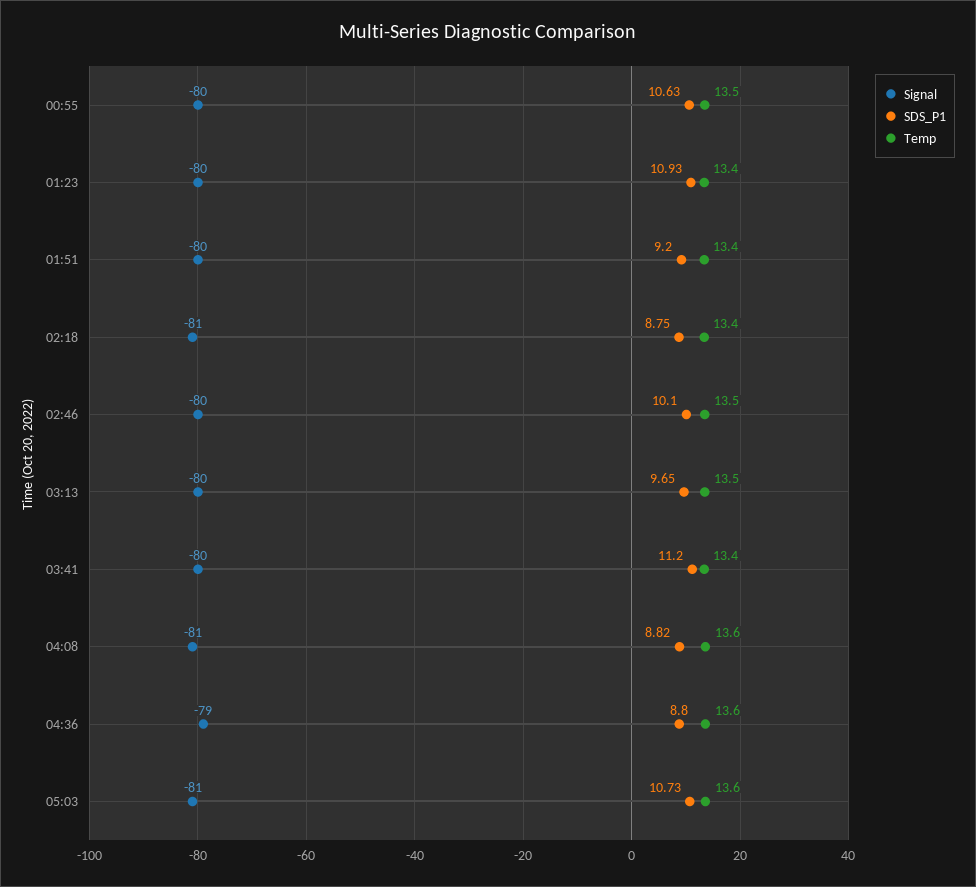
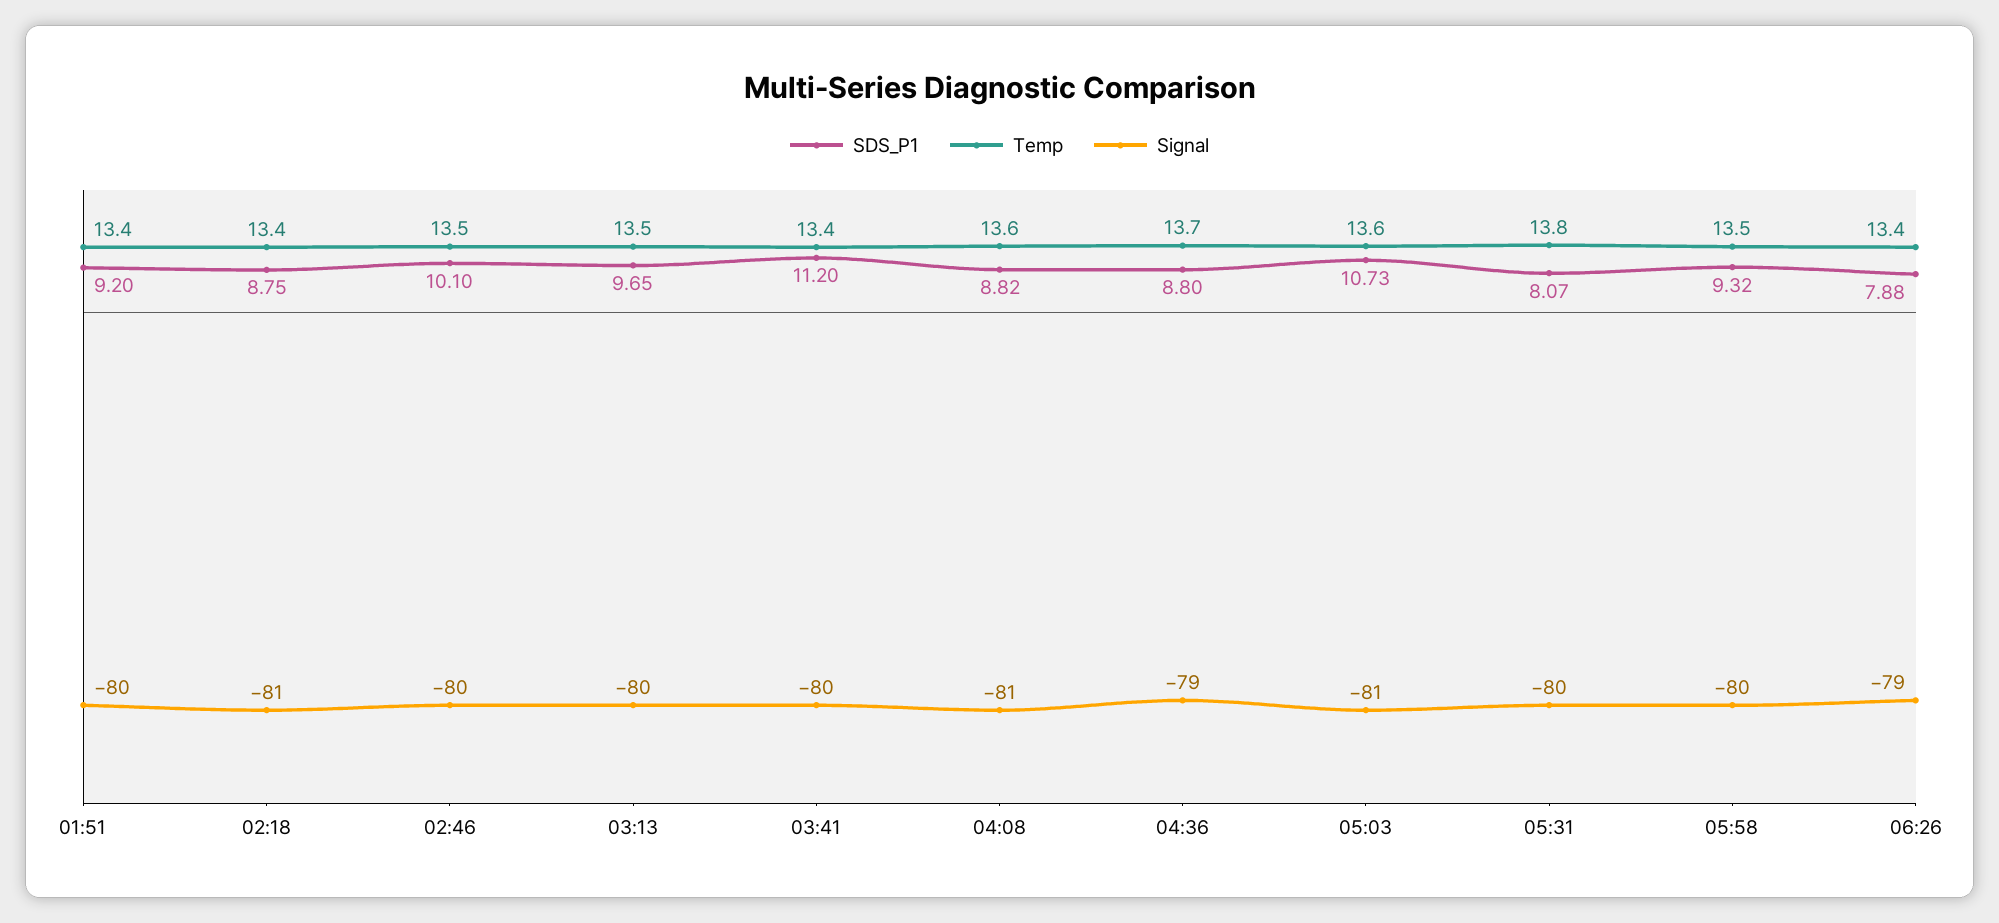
Signal, 00:55: -80 -> none
SDS_P1, 00:55: 10.63 -> none
Temp, 00:55: 13.5 -> none
Signal, 01:23: -80 -> none
SDS_P1, 01:23: 10.93 -> none
Temp, 01:23: 13.4 -> none
Temp, 04:36: 13.6 -> 13.7
SDS_P1, 05:31: none -> 8.07
Temp, 05:31: none -> 13.8
Signal, 05:31: none -> -80
SDS_P1, 05:58: none -> 9.32
Temp, 05:58: none -> 13.5
Signal, 05:58: none -> -80
SDS_P1, 06:26: none -> 7.88
Temp, 06:26: none -> 13.4
Signal, 06:26: none -> -79

